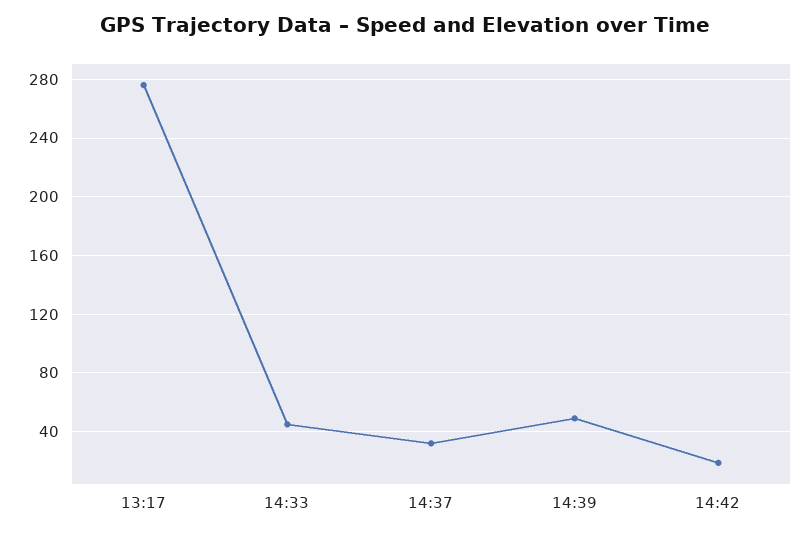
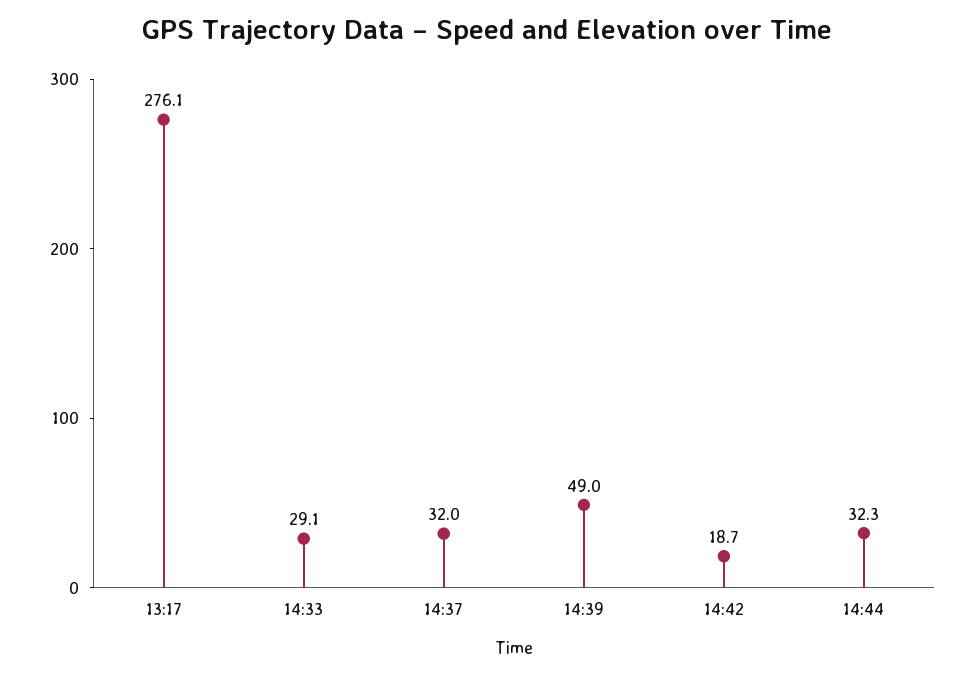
14:33: 45 -> 29.1
14:44: none -> 32.3

